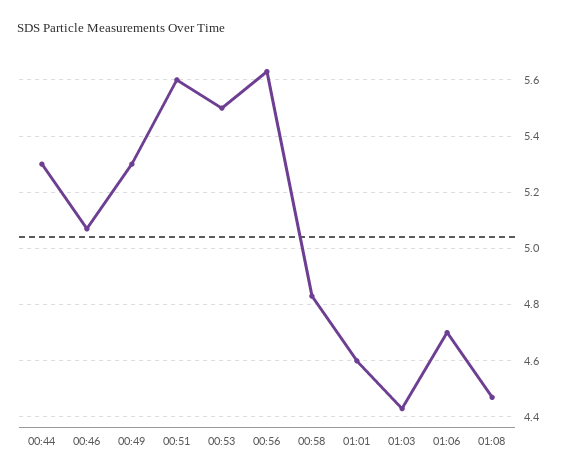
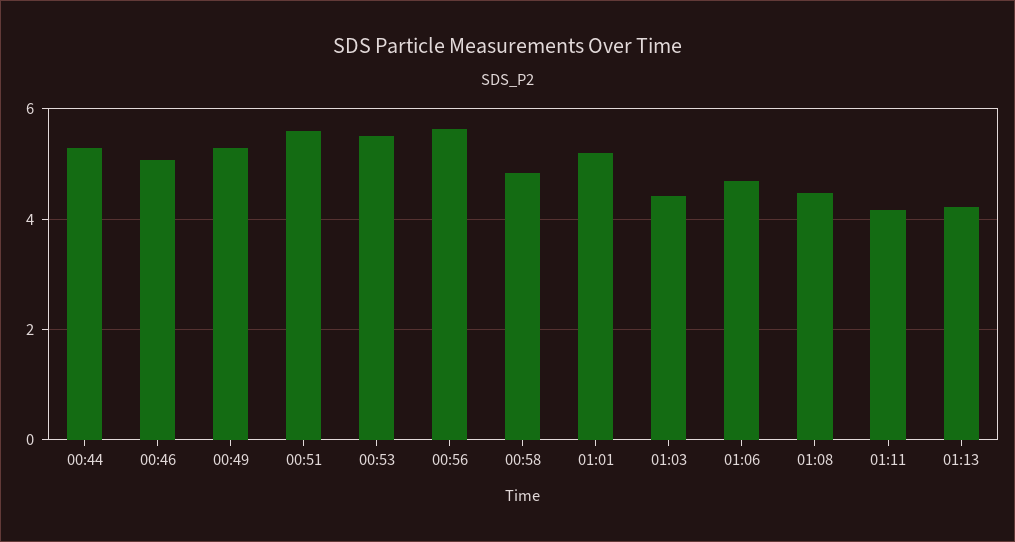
01:01: 4.6 -> 5.2
01:11: none -> 4.2
01:13: none -> 4.2

